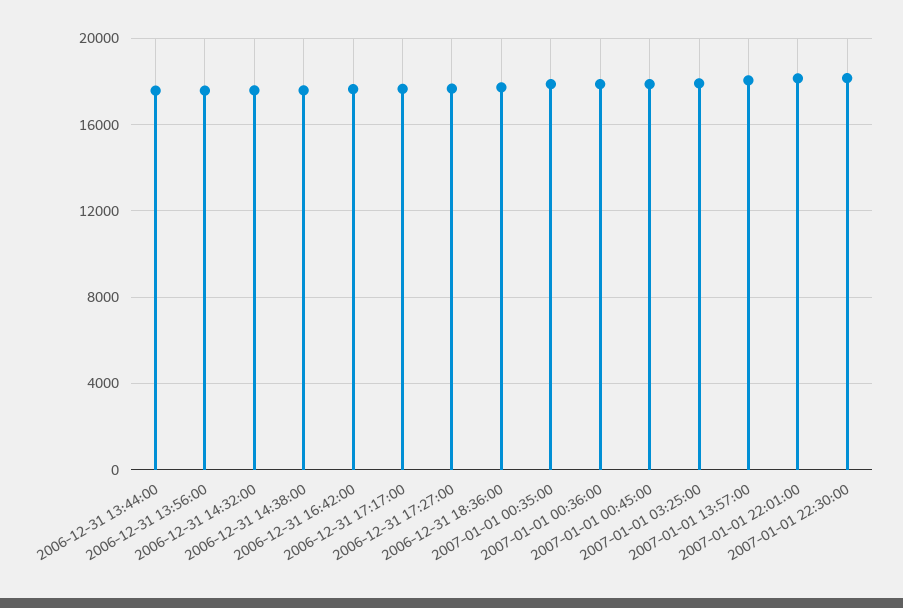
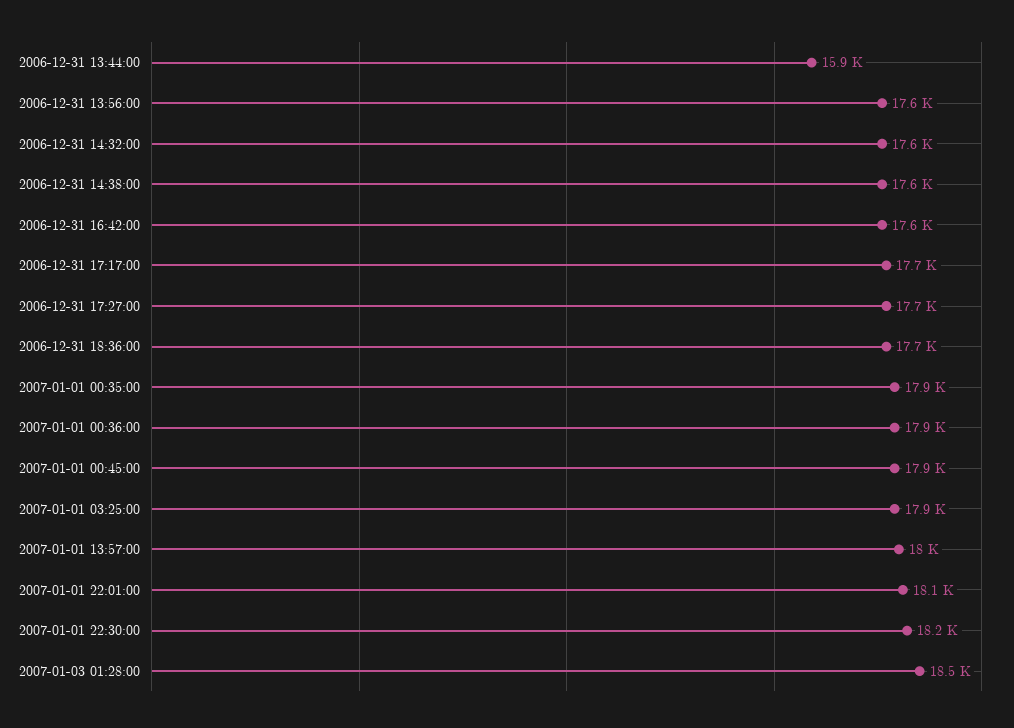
2006-12-31 13:44:00: 17500 -> 15900
2007-01-03 01:28:00: none -> 18500

